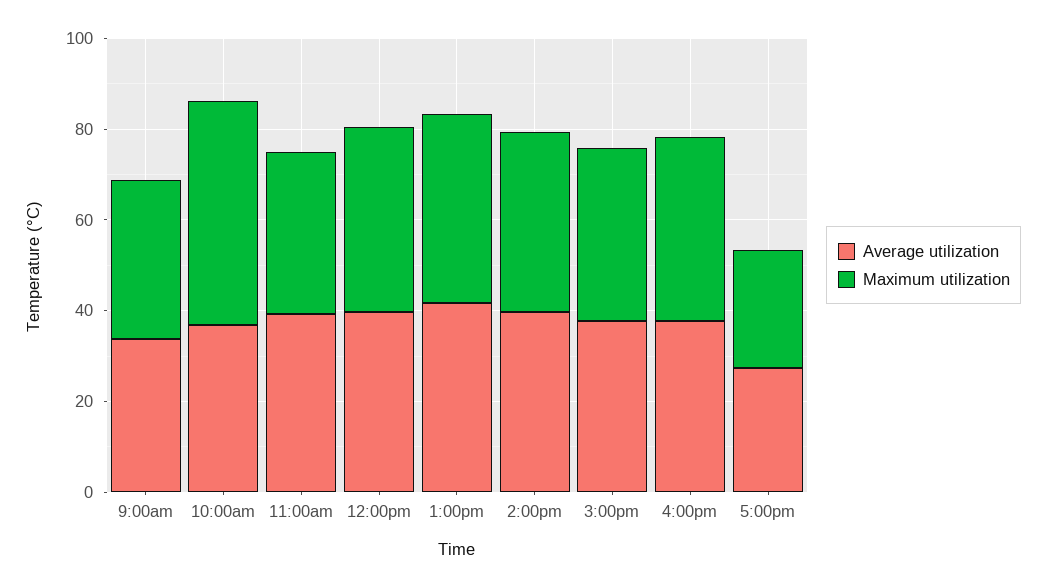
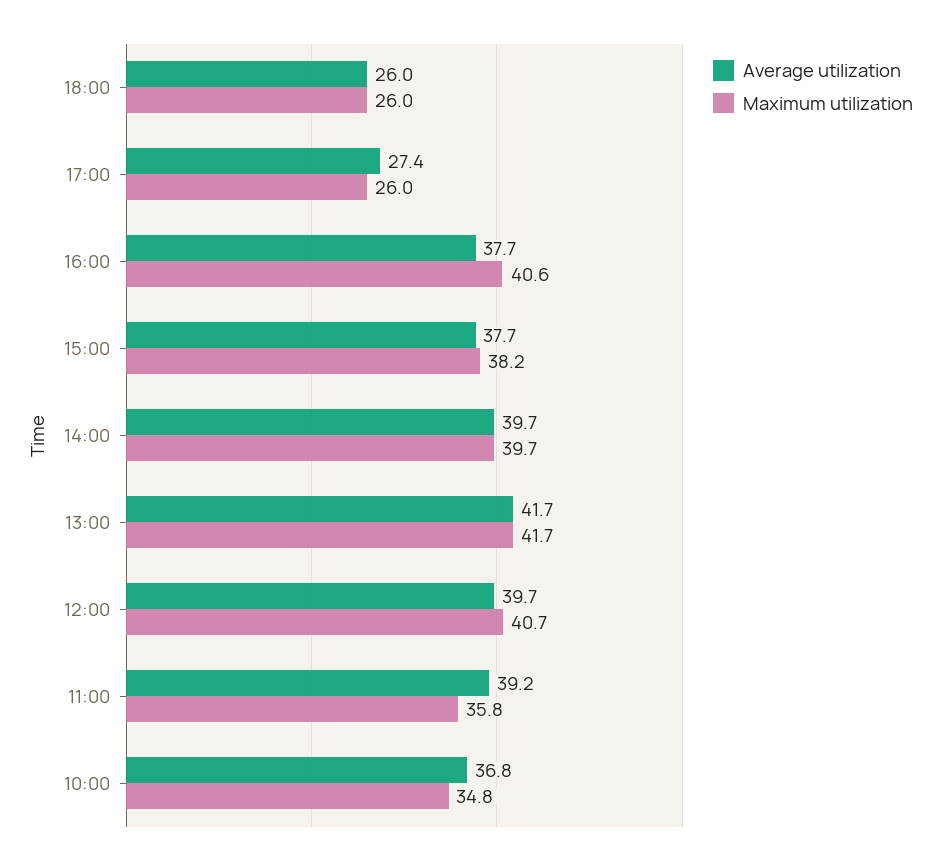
Average utilization, 9:00am: 35 -> none
Maximum utilization, 9:00am: 35 -> none
Maximum utilization, 10:00am: 50 -> 34.8
Average utilization, 18:00: none -> 26
Maximum utilization, 18:00: none -> 26

